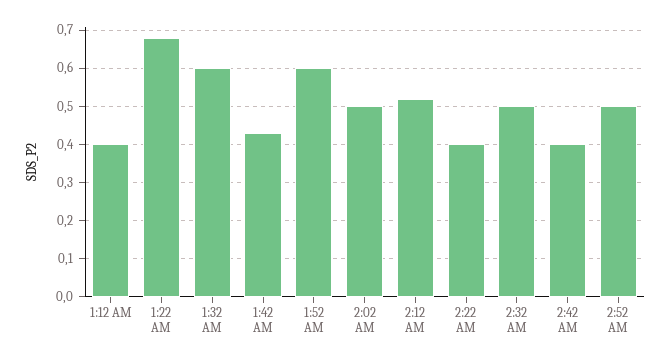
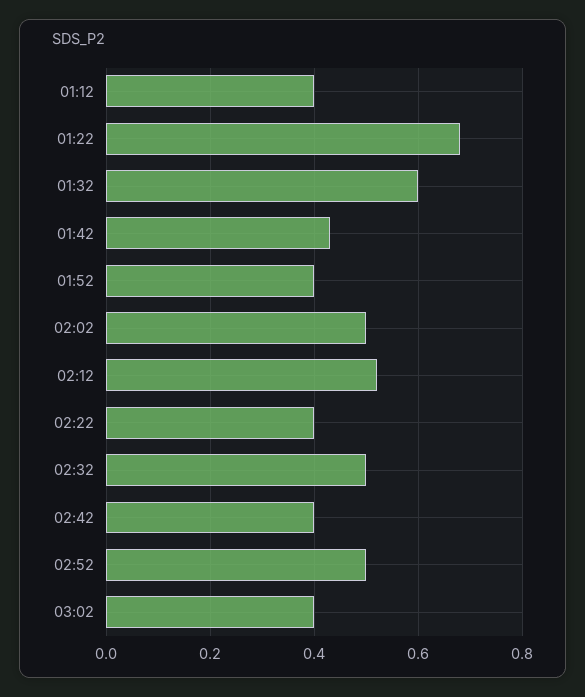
1:52 AM: 0.6 -> 0.4
03:02: none -> 0.4

